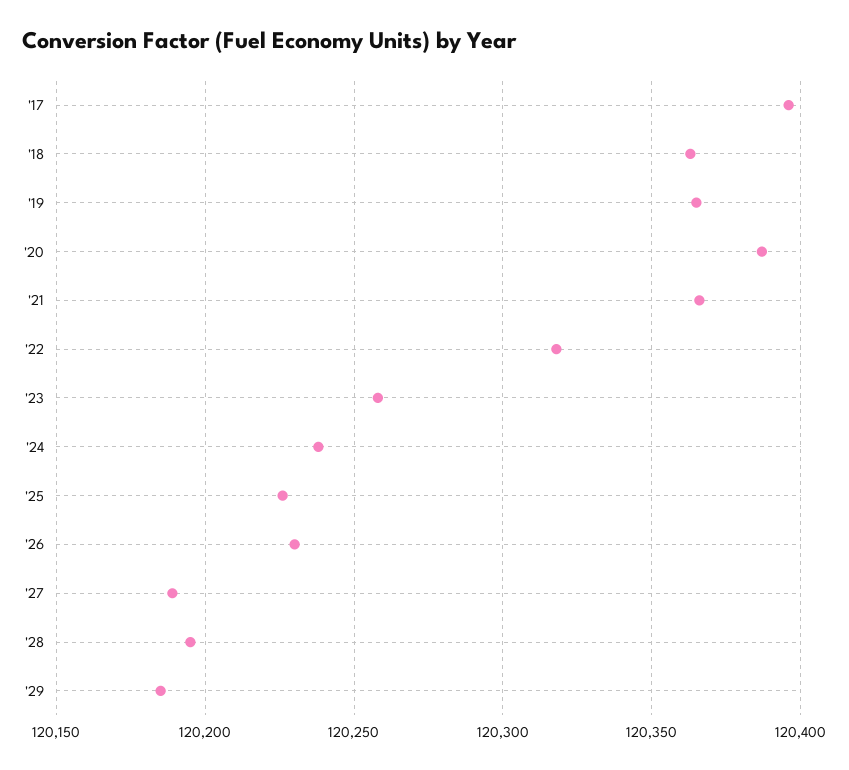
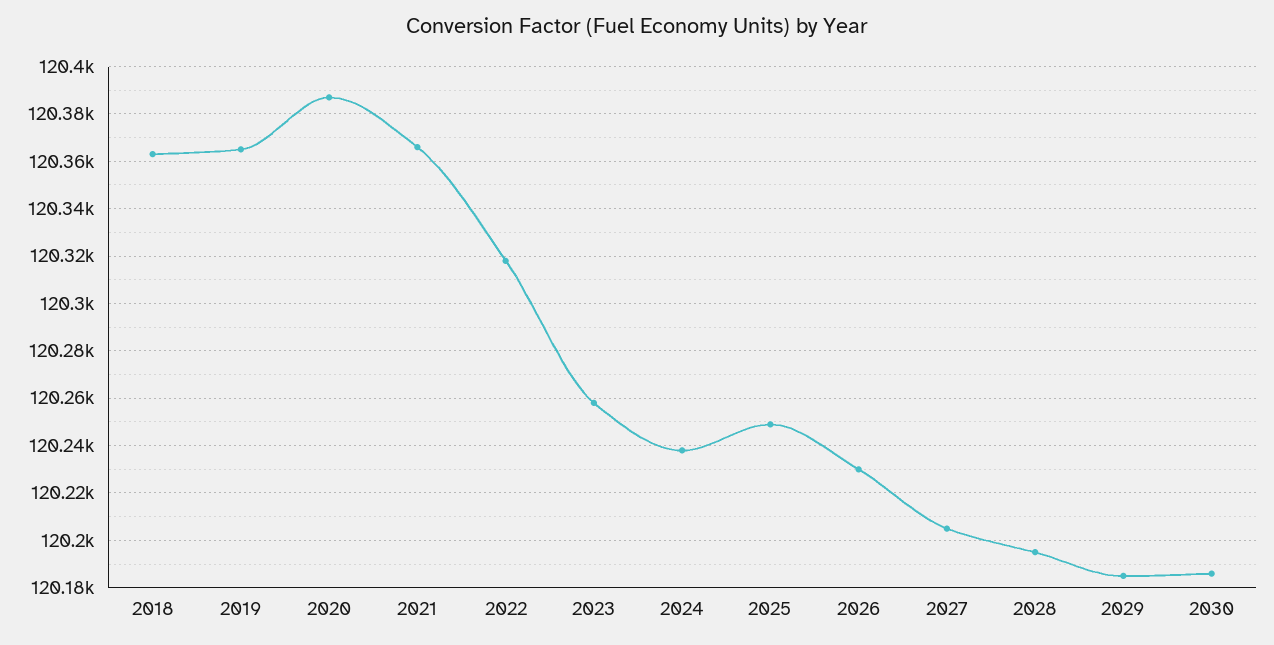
'17: 120395 -> none
'25: 120225 -> 120250
'27: 120190 -> 120205
2030: none -> 120185

